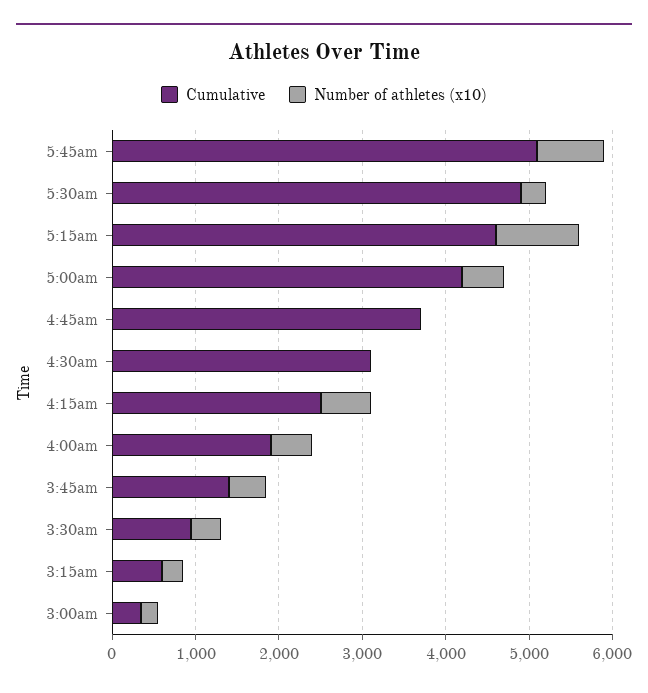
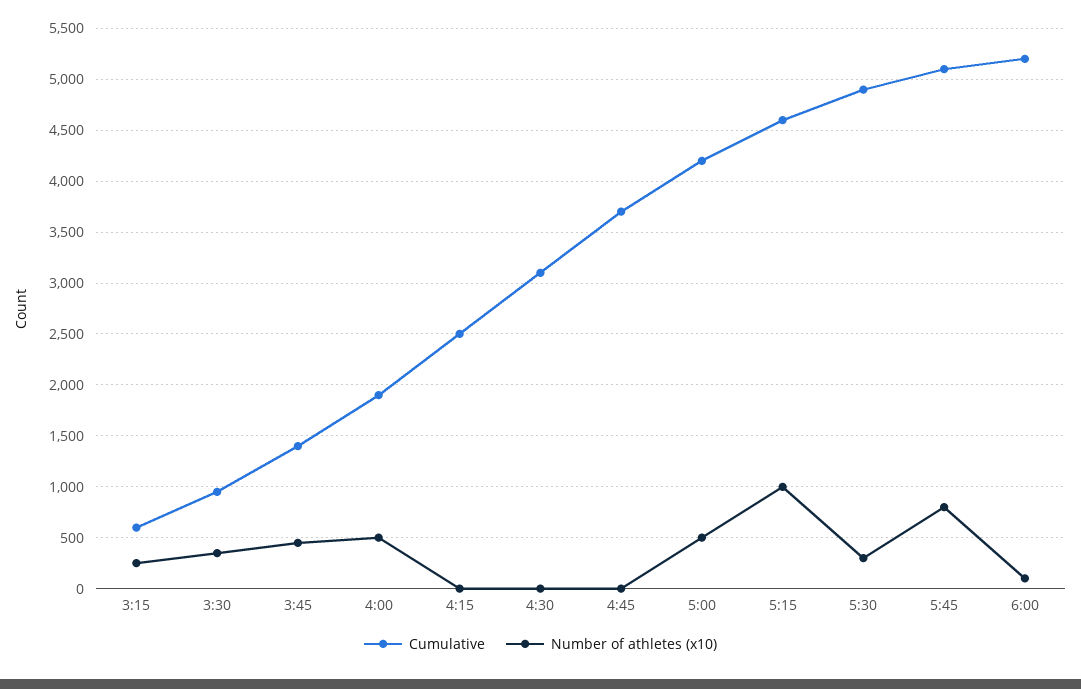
Number of athletes (x10), 4:15am: 600 -> 0
Cumulative, 3:00am: 400 -> none
Number of athletes (x10), 3:00am: 200 -> none
Cumulative, 6:00: none -> 5200
Number of athletes (x10), 6:00: none -> 100

